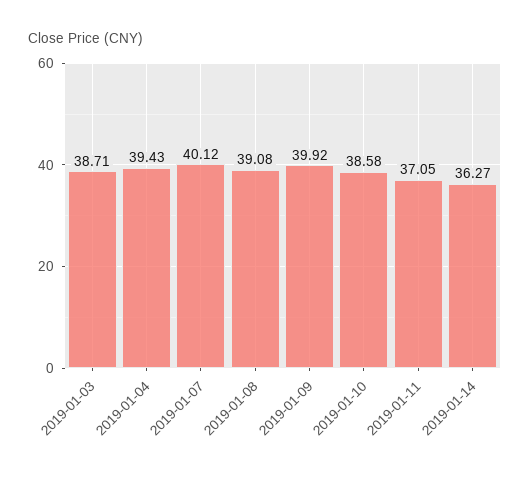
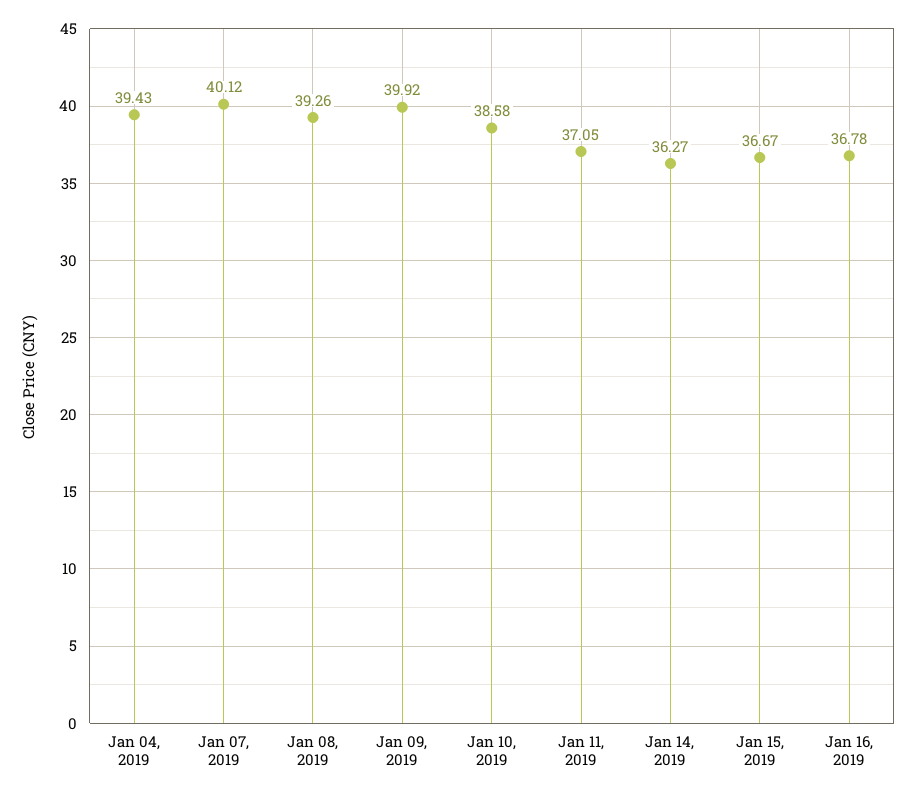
2019-01-03: 38.71 -> none
2019-01-08: 39.08 -> 39.26
Jan 15, 2019: none -> 36.67
Jan 16, 2019: none -> 36.78

